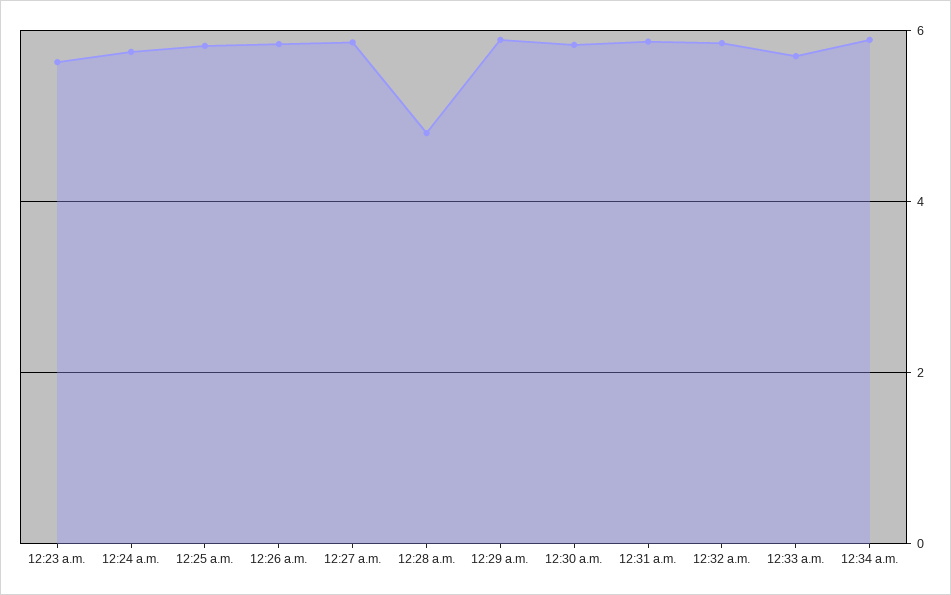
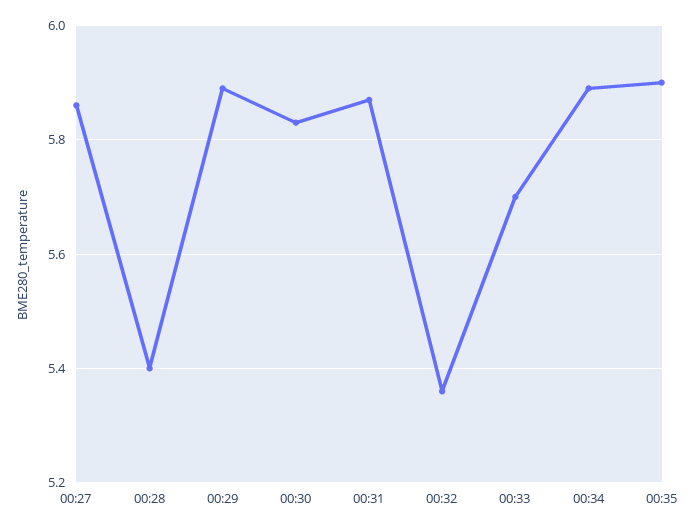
12:23 a.m.: 5.6 -> none
12:24 a.m.: 5.8 -> none
12:25 a.m.: 5.8 -> none
12:26 a.m.: 5.8 -> none
12:28 a.m.: 4.8 -> 5.4
12:32 a.m.: 5.8 -> 5.35
00:35: none -> 5.9

